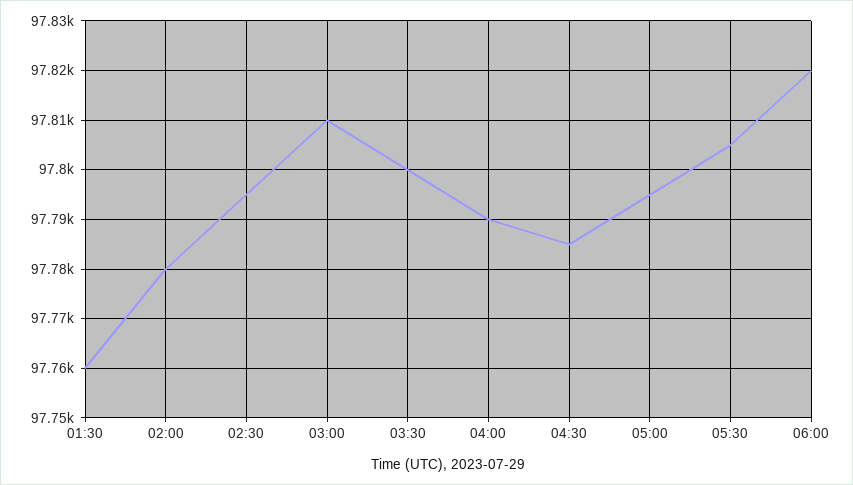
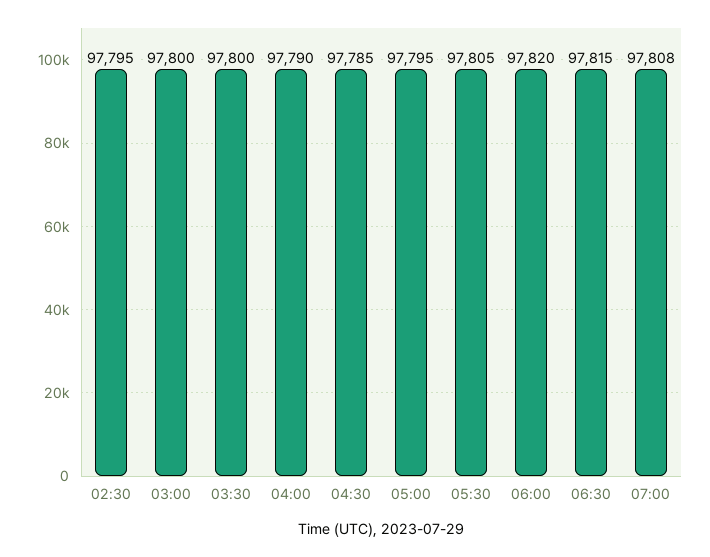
01:30: 97760 -> none
02:00: 97780 -> none
03:00: 97810 -> 97800
06:30: none -> 97815
07:00: none -> 97808

